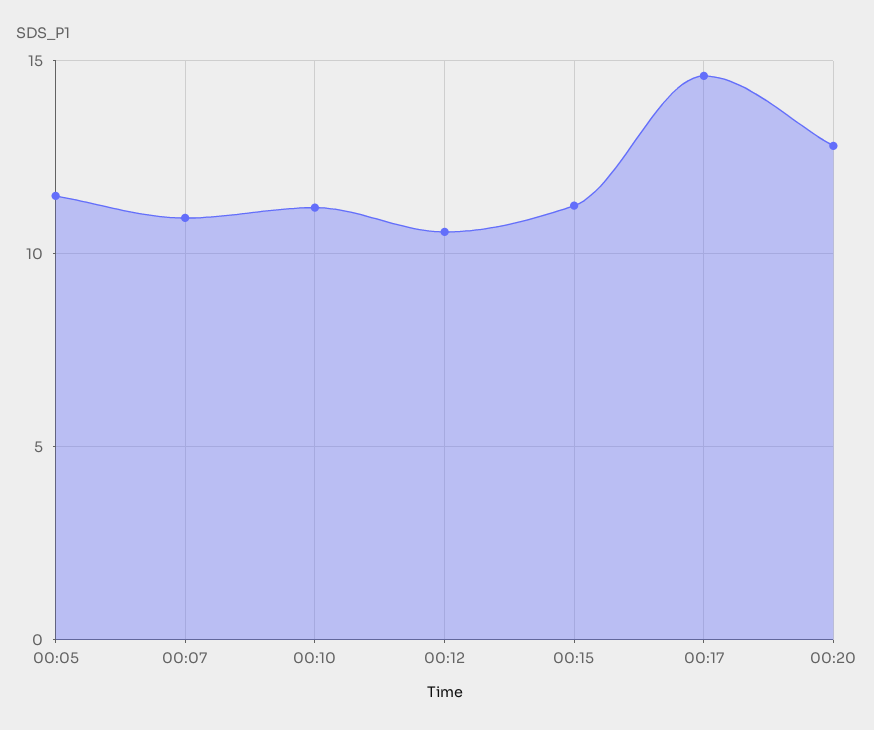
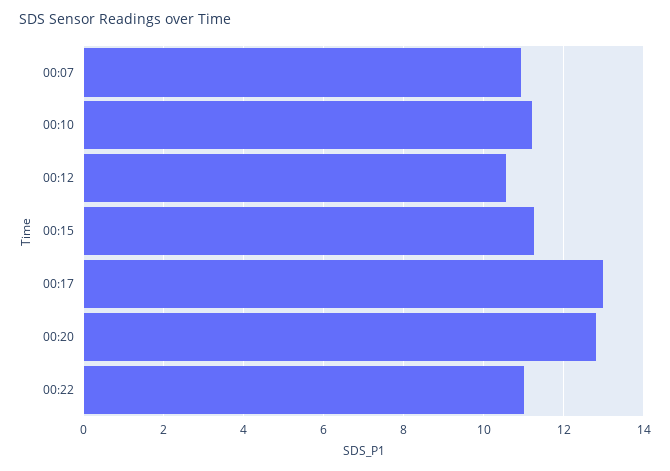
00:05: 11.5 -> none
00:17: 14.5 -> 13
00:22: none -> 11

